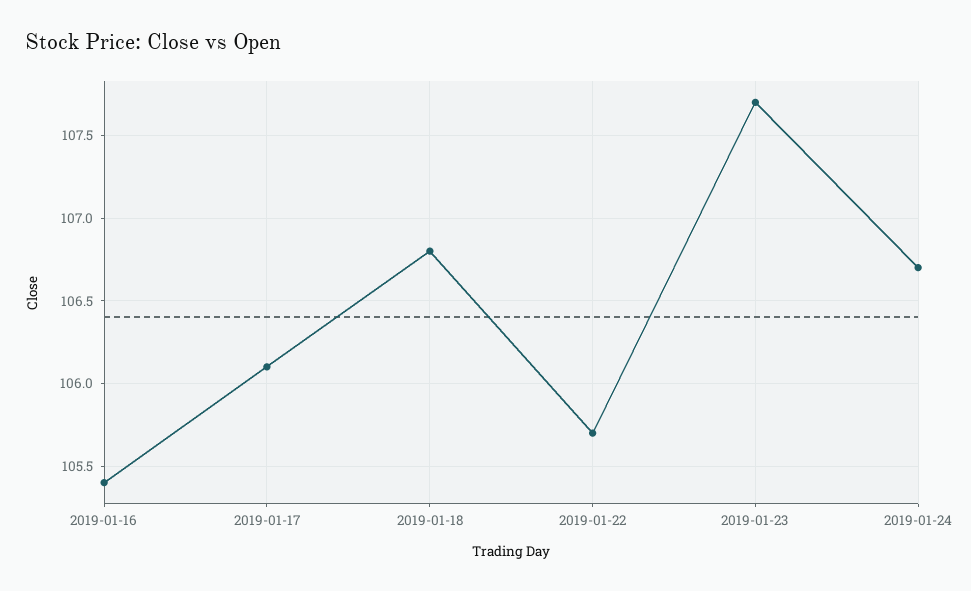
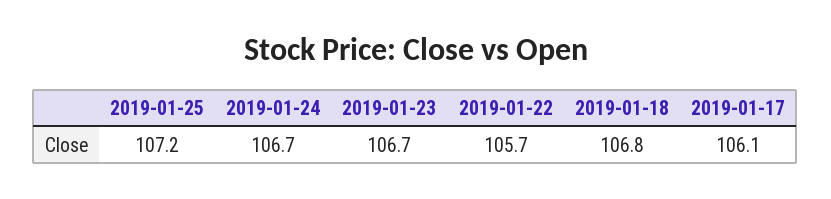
2019-01-16: 105.4 -> none
2019-01-23: 107.7 -> 106.7
2019-01-25: none -> 107.2

